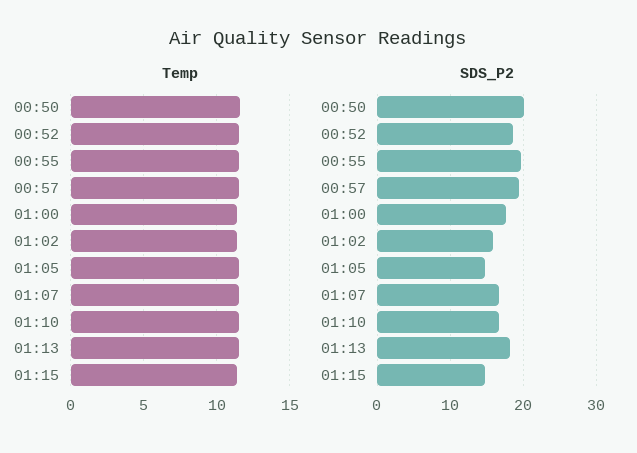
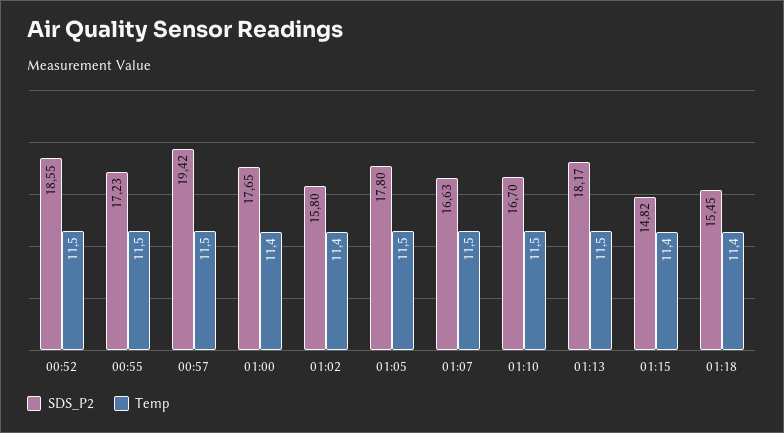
Temp, 00:50: 11.5 -> none
SDS_P2, 00:50: 20 -> none
SDS_P2, 00:55: 20 -> 17.23
SDS_P2, 01:05: 15 -> 17.8
SDS_P2, 01:18: none -> 15.45
Temp, 01:18: none -> 11.4

